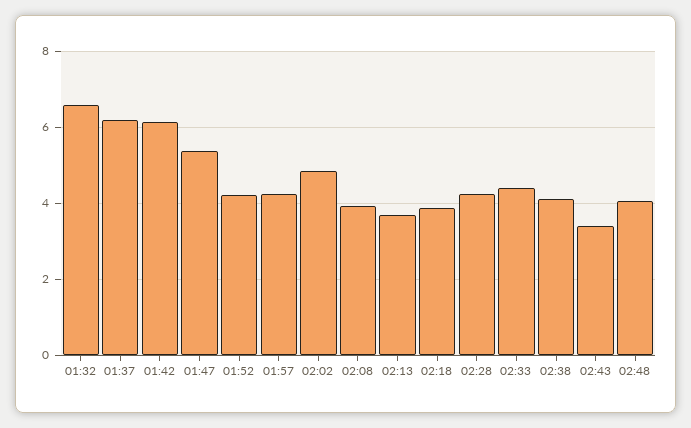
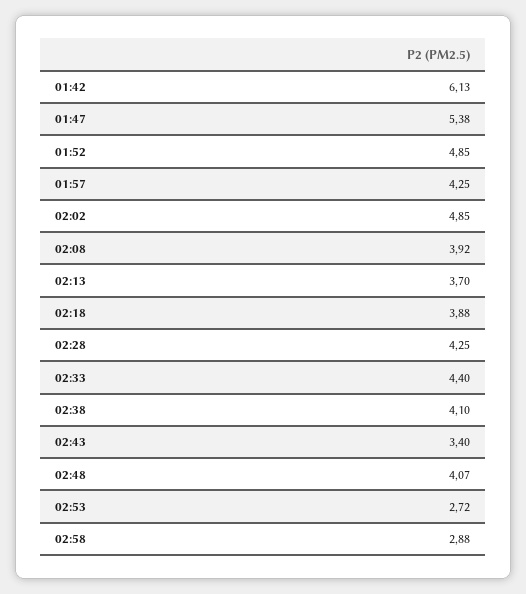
01:32: 6.6 -> none
01:37: 6.2 -> none
01:52: 4.2 -> 4.85
02:53: none -> 2.72
02:58: none -> 2.88

